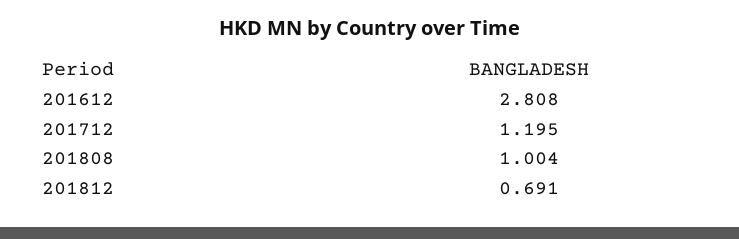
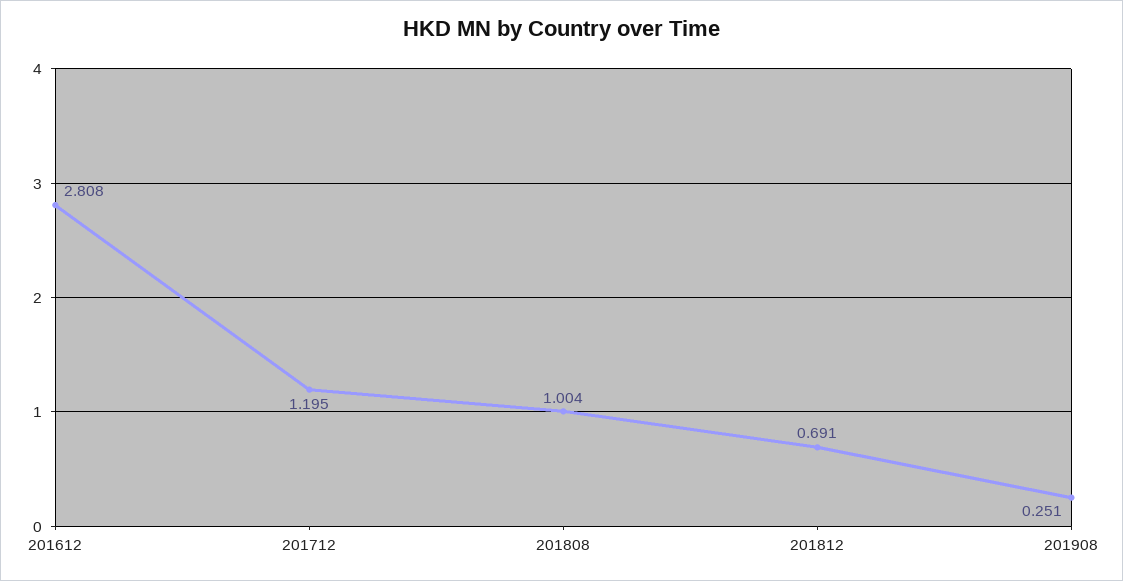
201908: none -> 0.251

